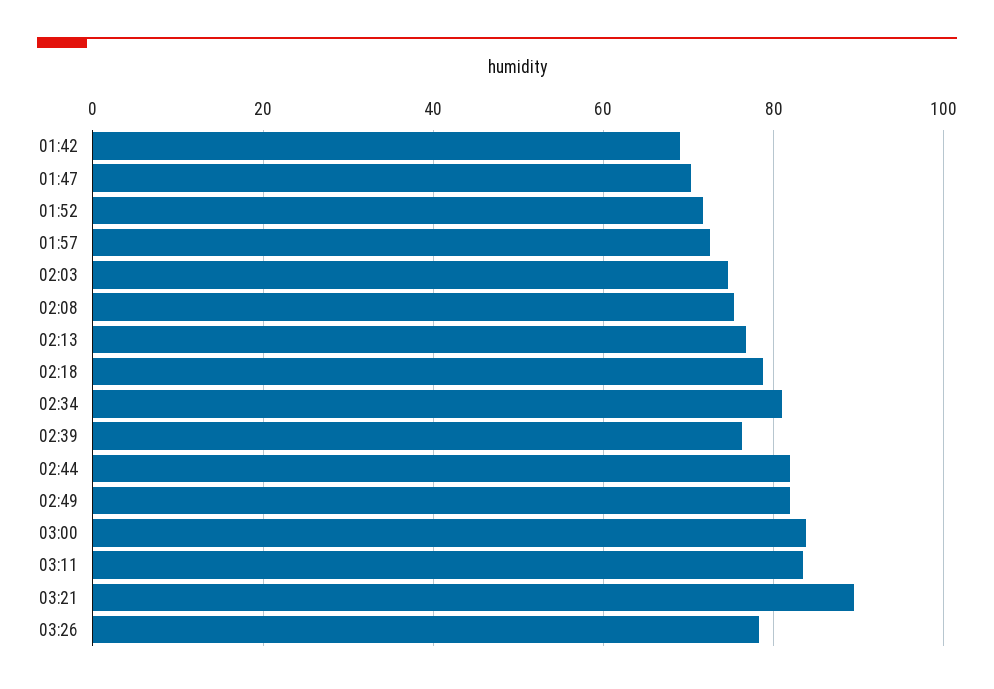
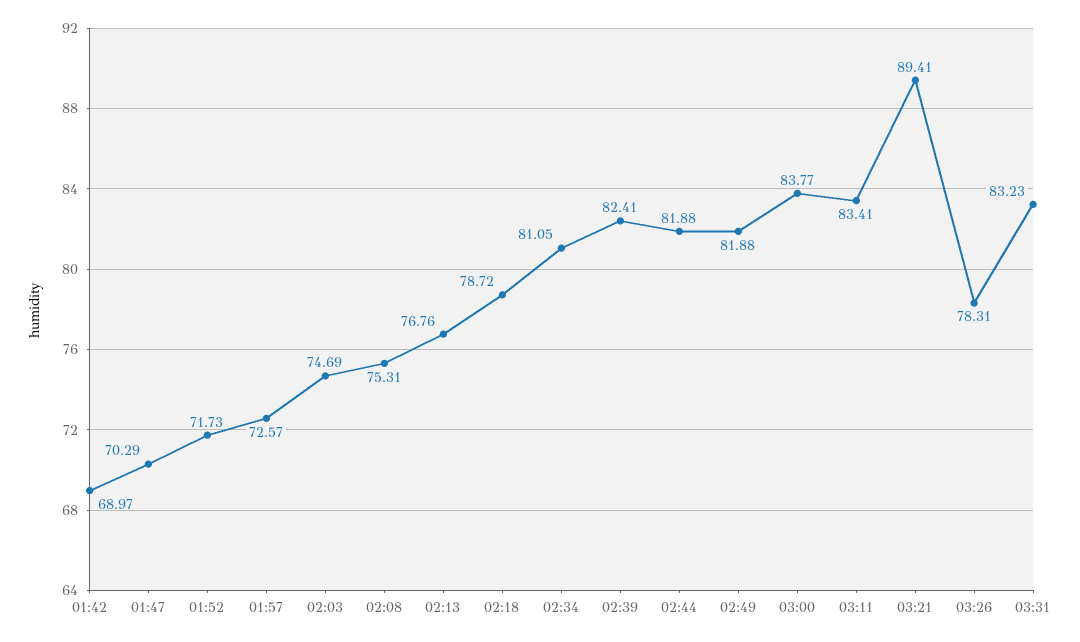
02:39: 76 -> 82.41
03:31: none -> 83.23

